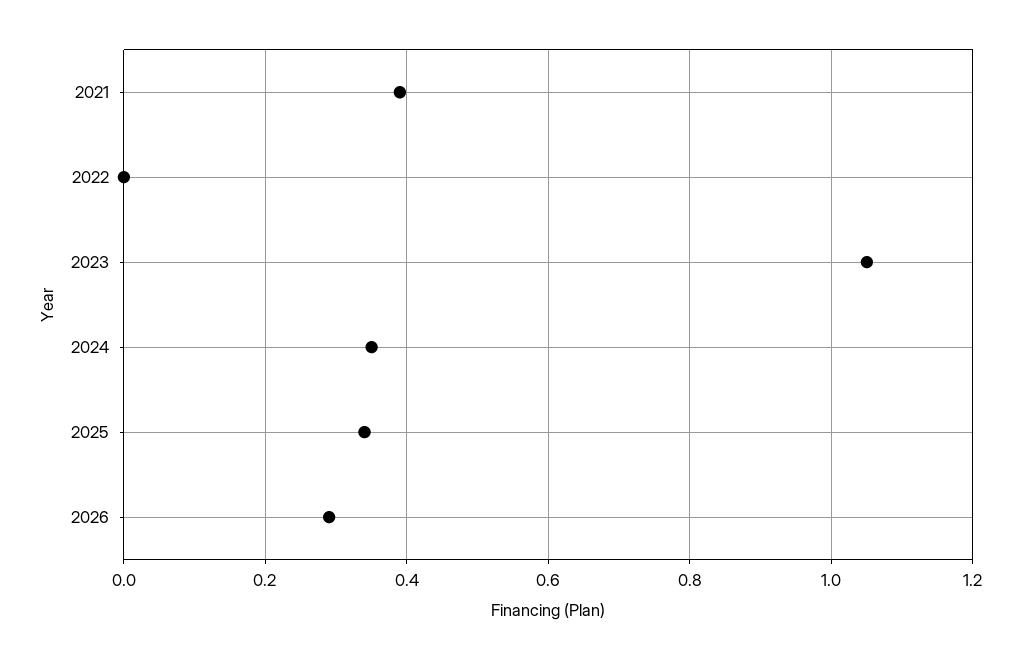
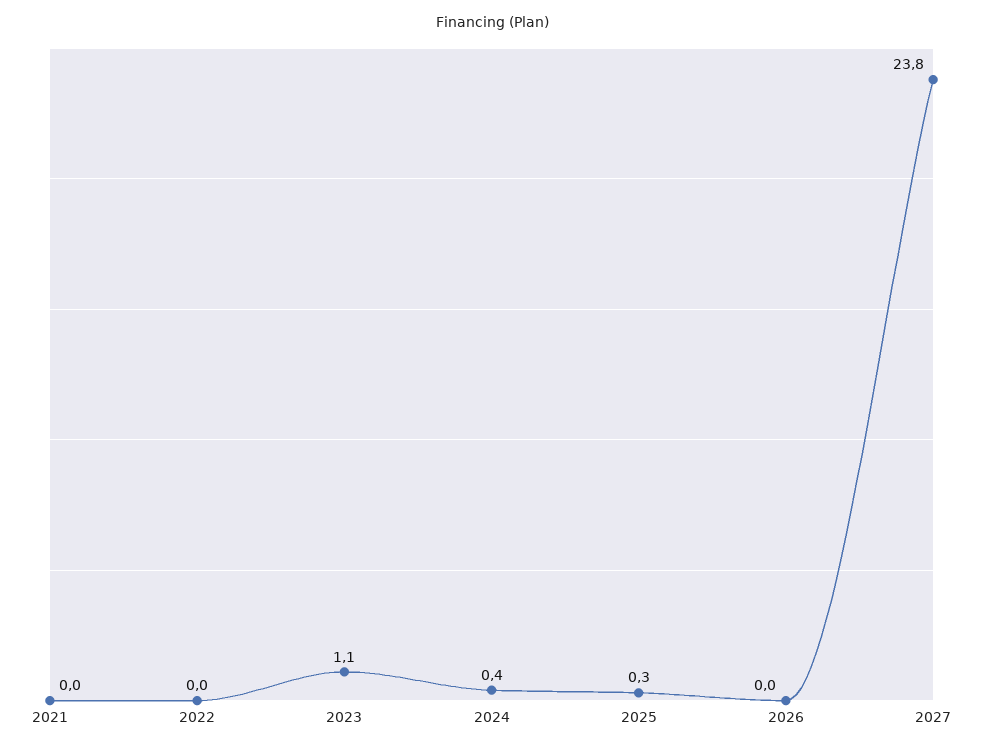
2021: 0.4 -> 0
2026: 0.3 -> 0
2027: none -> 23.8

